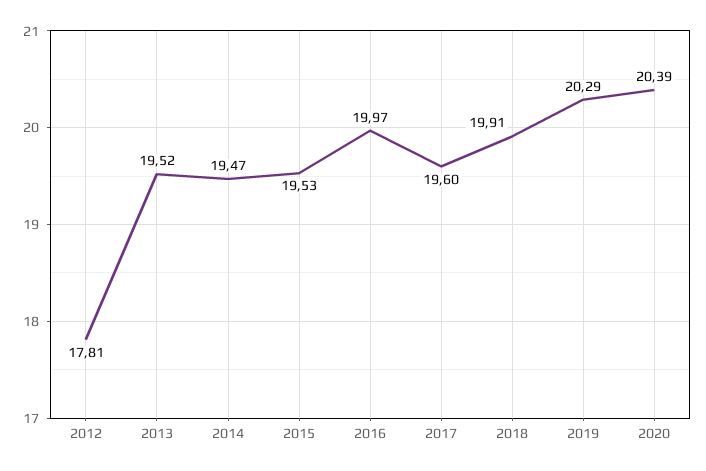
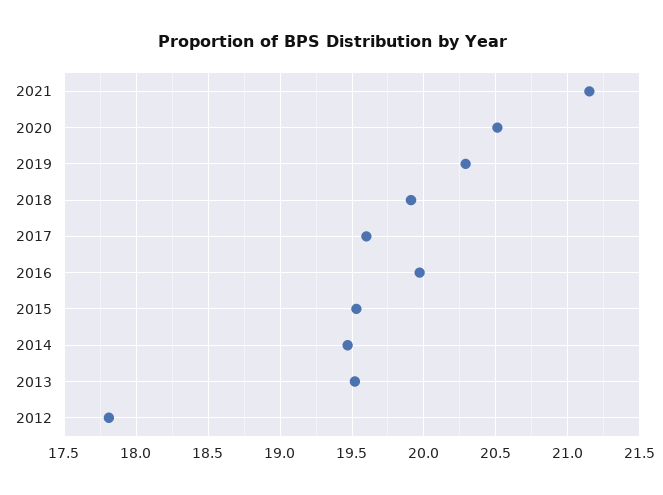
2020: 20.39 -> 20.5
2021: none -> 21.15

